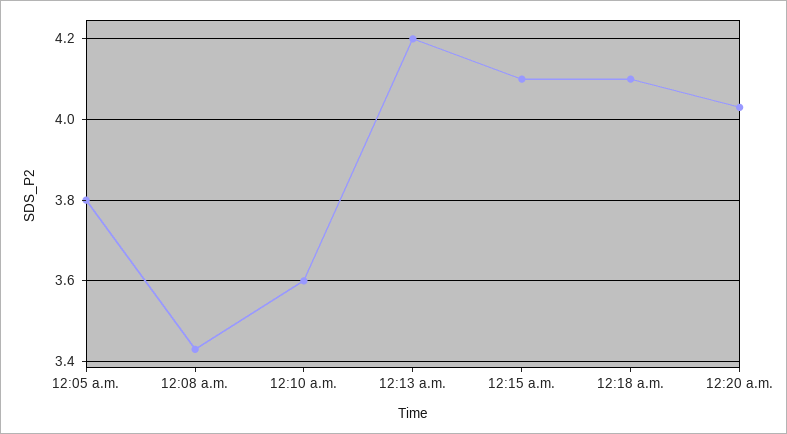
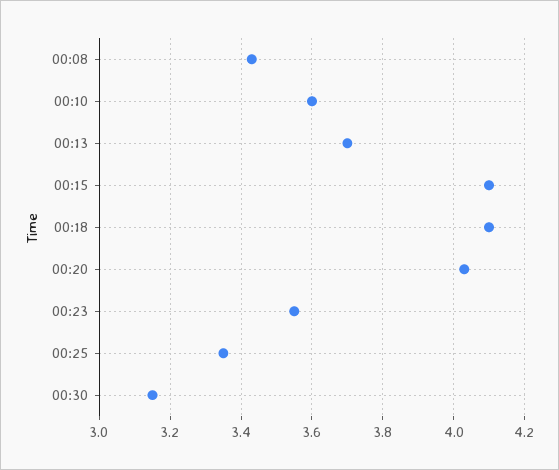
12:05 a.m.: 3.8 -> none
12:13 a.m.: 4.2 -> 3.7
00:23: none -> 3.55
00:25: none -> 3.35
00:30: none -> 3.15

